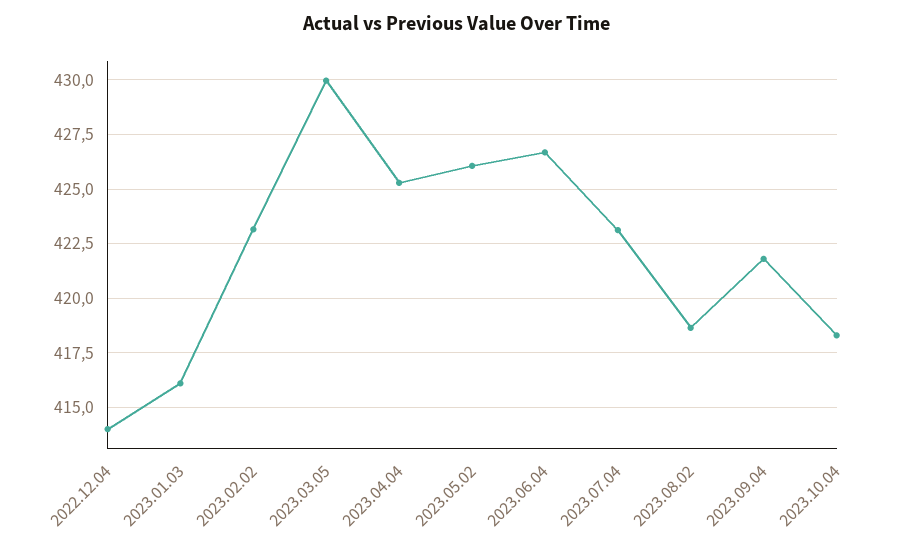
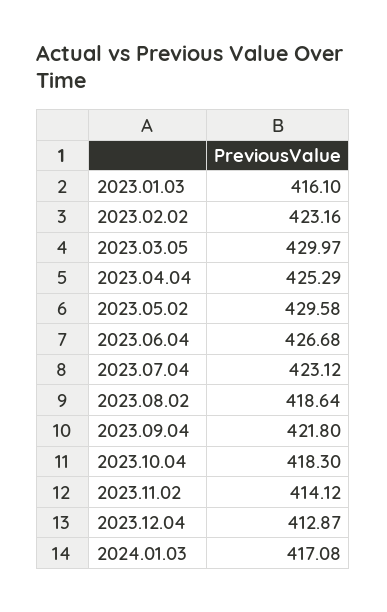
2022.12.04: 414 -> none
2023.05.02: 426 -> 429.58
2023.11.02: none -> 414.12
2023.12.04: none -> 412.87
2024.01.03: none -> 417.08

